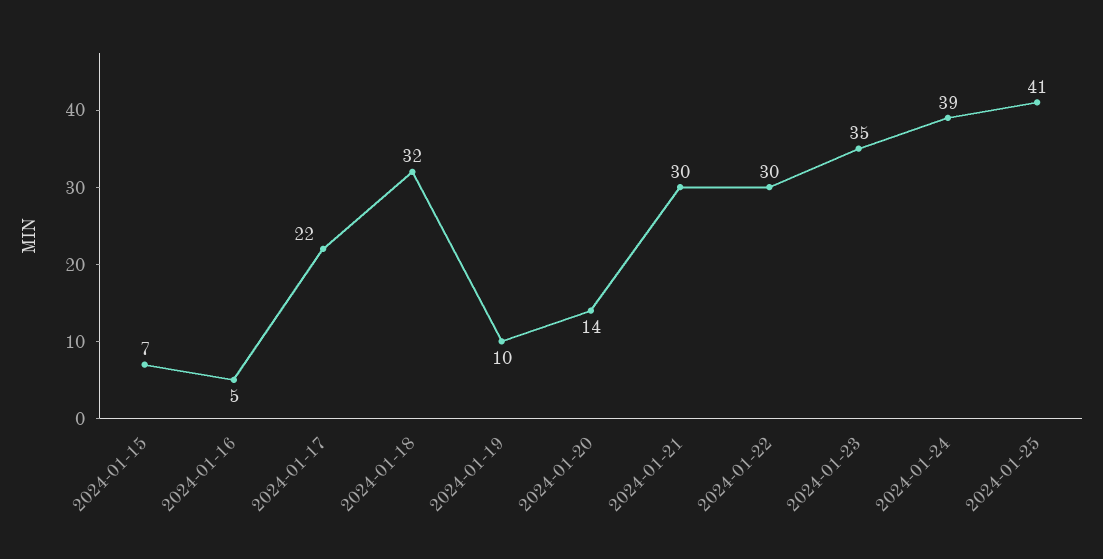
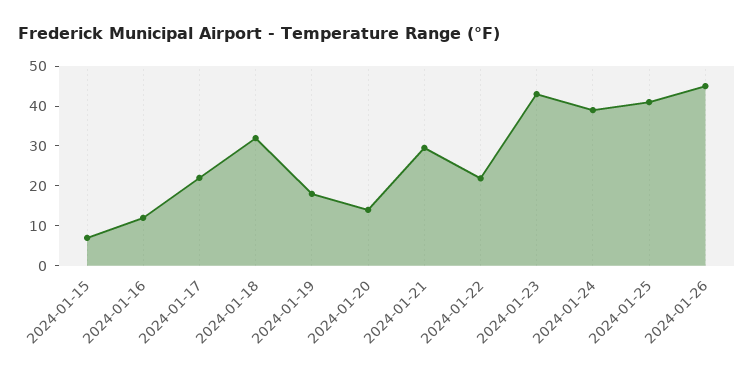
2024-01-16: 5 -> 12.5
2024-01-19: 10 -> 17.5
2024-01-22: 30 -> 22.5
2024-01-23: 35 -> 42.5
2024-01-26: none -> 45

